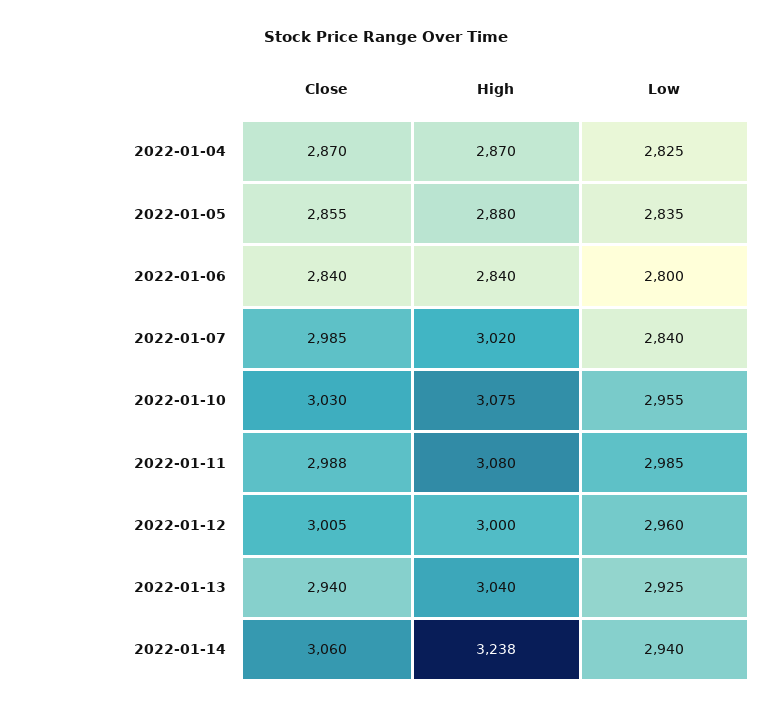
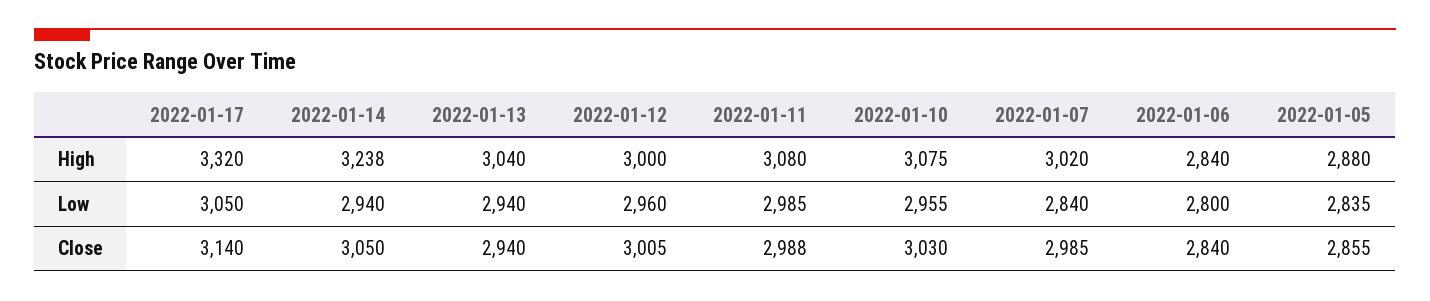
Close, 2022-01-04: 2870 -> none
High, 2022-01-04: 2870 -> none
Low, 2022-01-04: 2825 -> none
Low, 2022-01-13: 2925 -> 2940
Close, 2022-01-14: 3060 -> 3050
High, 2022-01-17: none -> 3320
Low, 2022-01-17: none -> 3050
Close, 2022-01-17: none -> 3140

